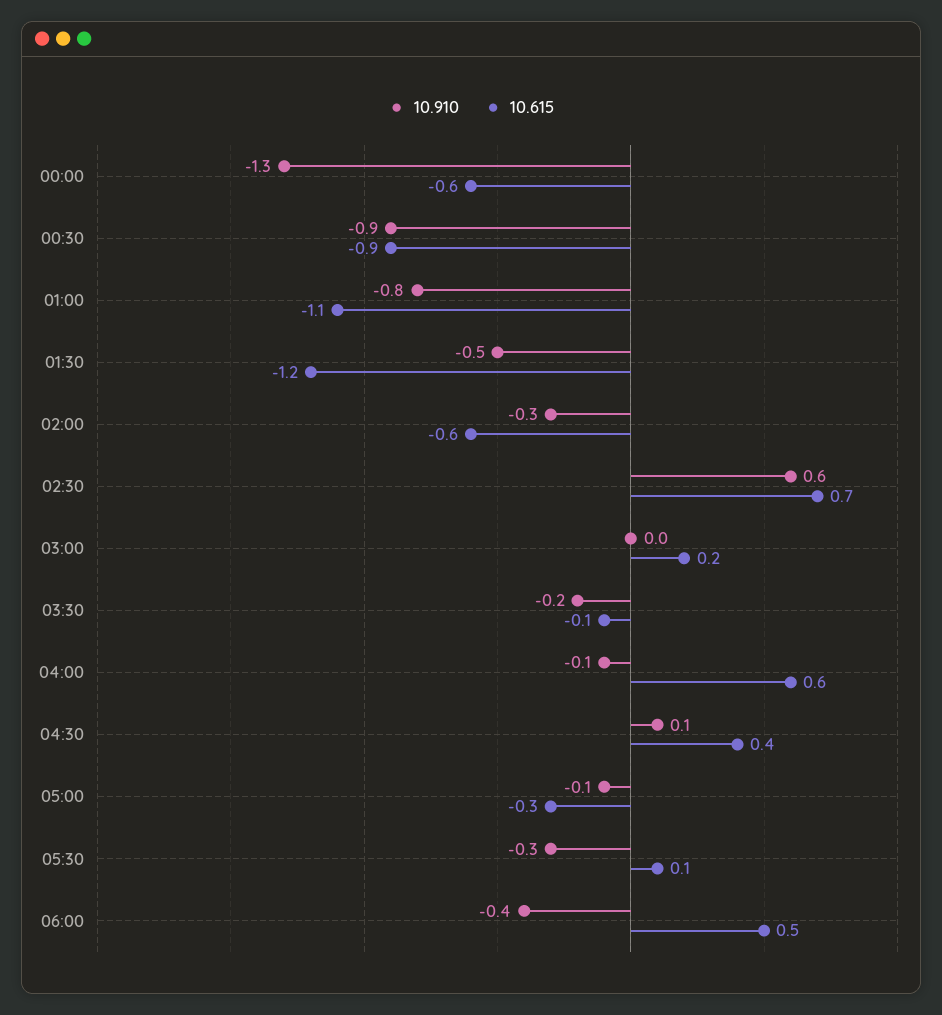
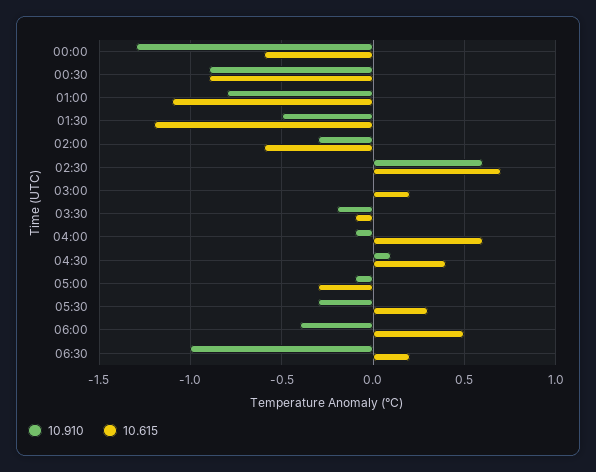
10.615, 05:30: 0.1 -> 0.3
10.910, 06:30: none -> -1
10.615, 06:30: none -> 0.2

